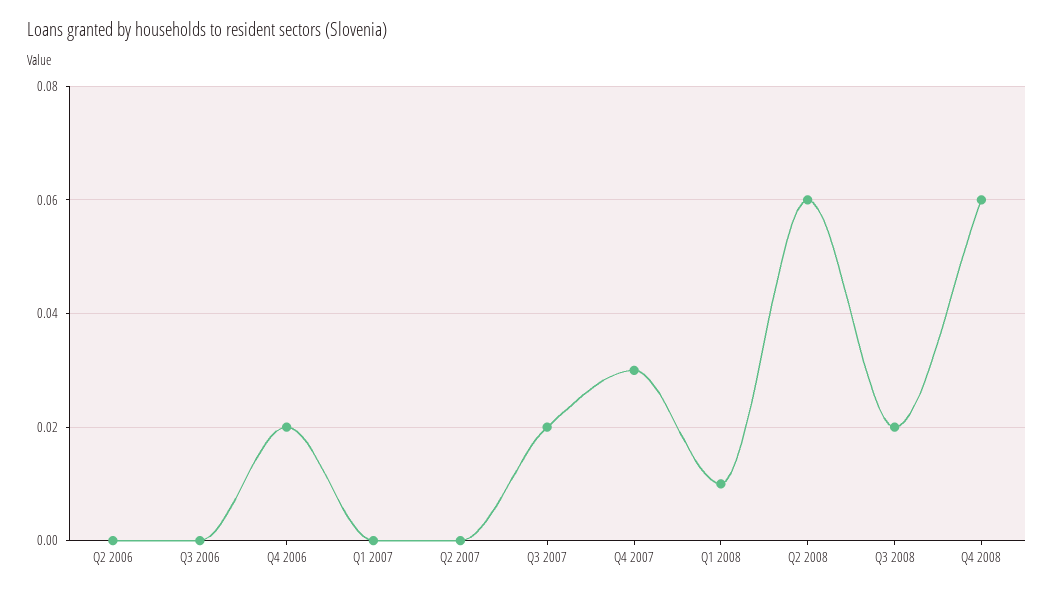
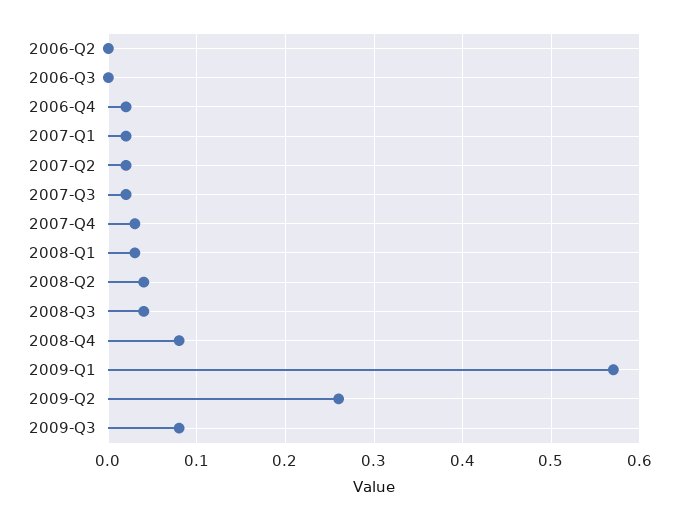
Q1 2007: 0 -> 0.02
Q2 2007: 0 -> 0.02
Q1 2008: 0.01 -> 0.03
Q2 2008: 0.06 -> 0.04
Q3 2008: 0.02 -> 0.04
Q4 2008: 0.06 -> 0.08
2009-Q1: none -> 0.57
2009-Q2: none -> 0.26
2009-Q3: none -> 0.08

